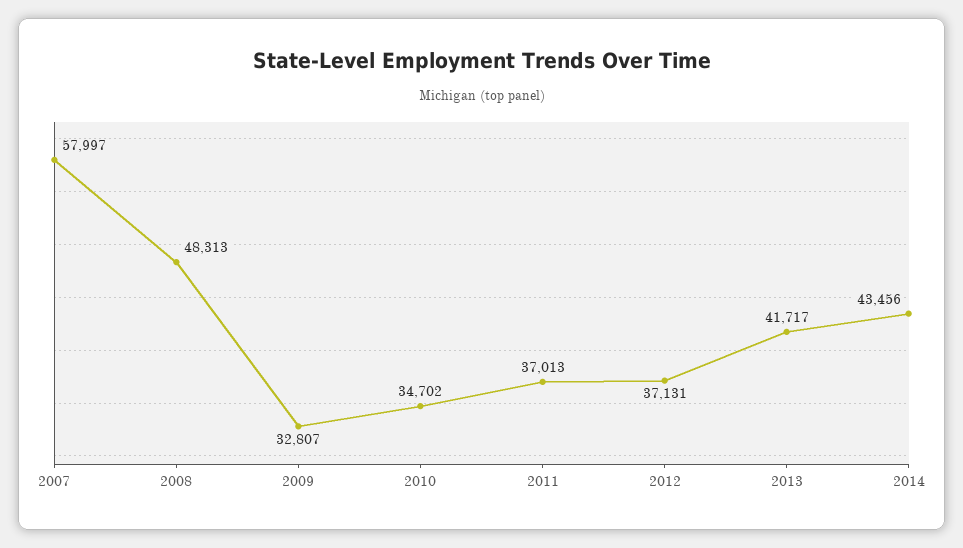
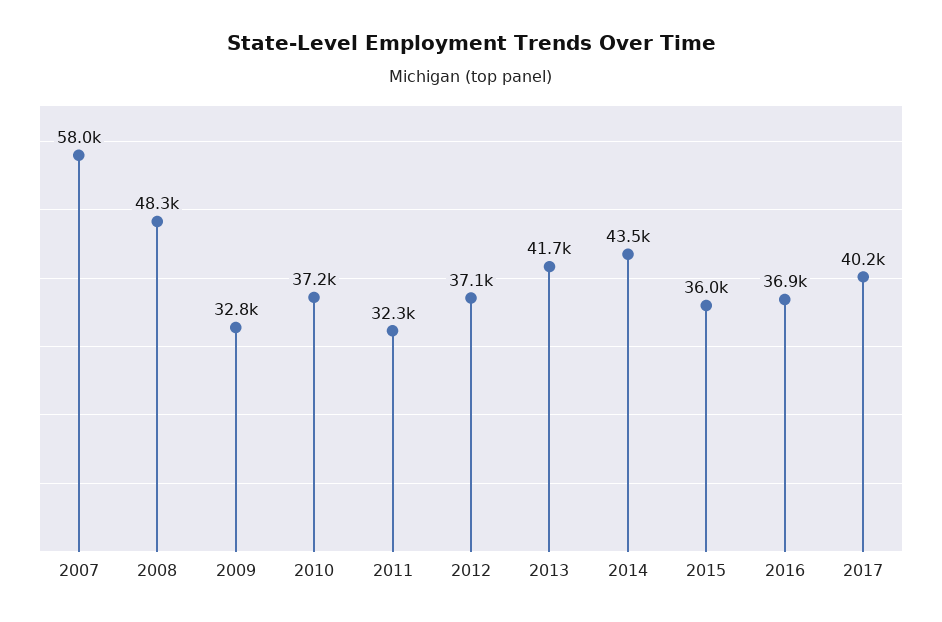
2010: 34702 -> 37200
2011: 37013 -> 32300
2015: none -> 36000
2016: none -> 36900
2017: none -> 40200

